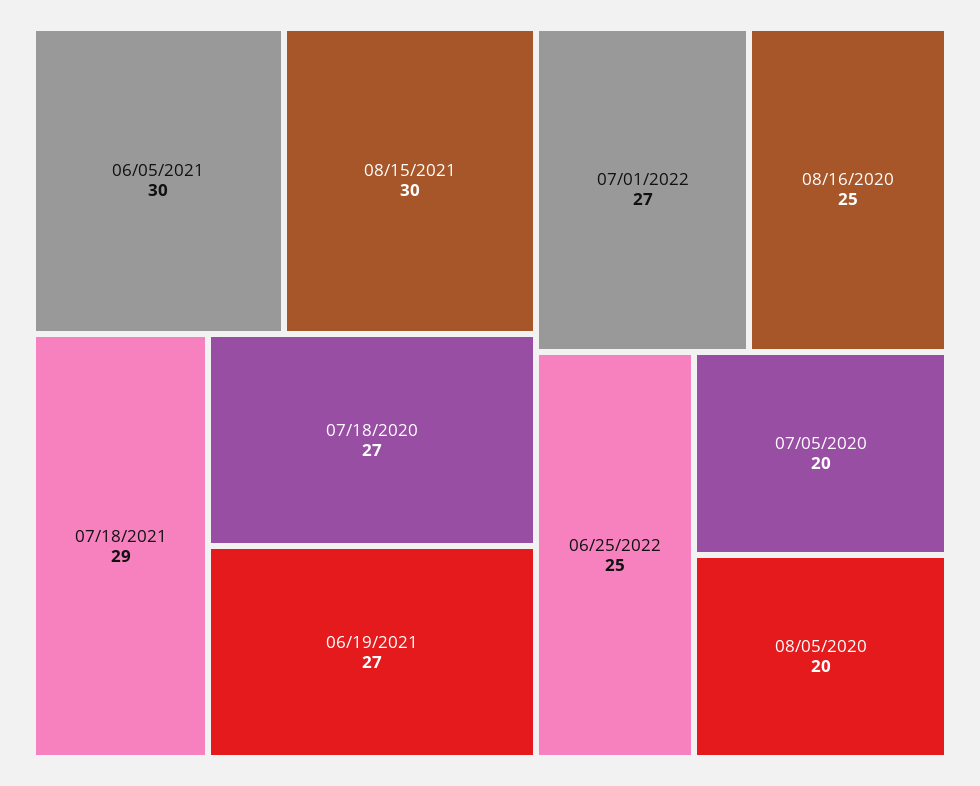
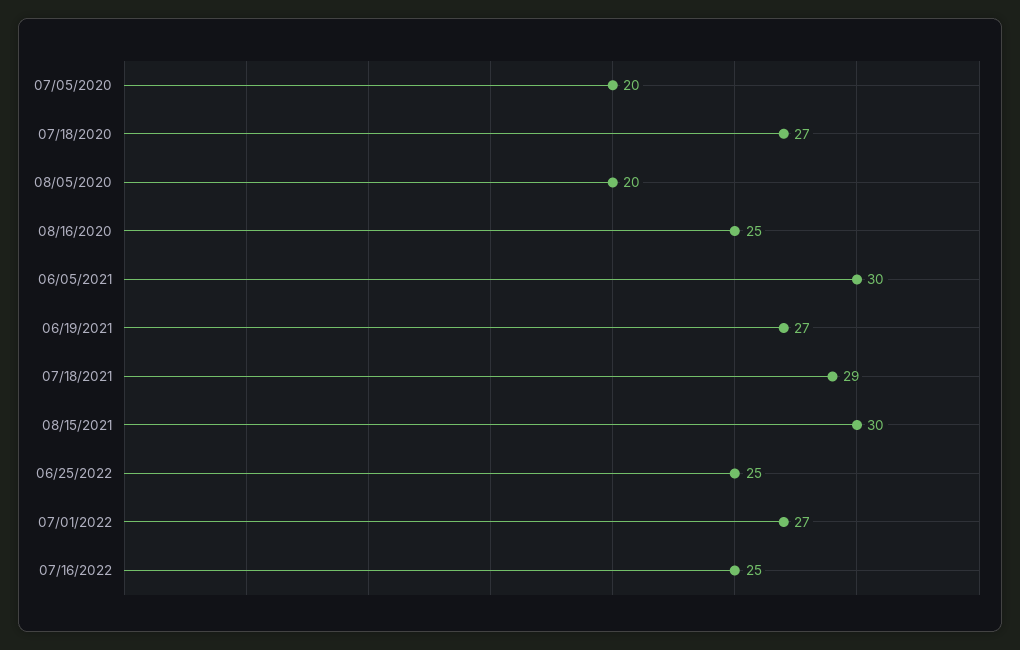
07/16/2022: none -> 25

